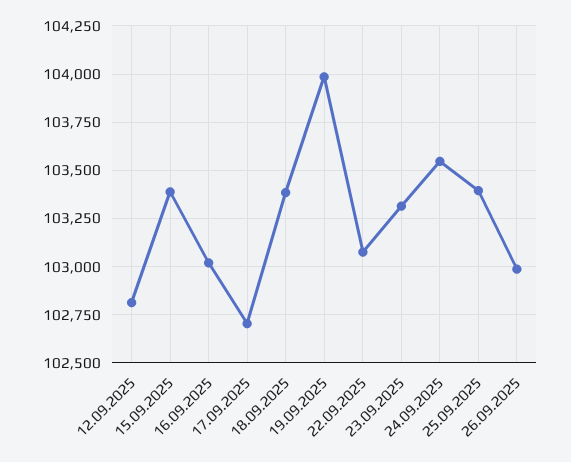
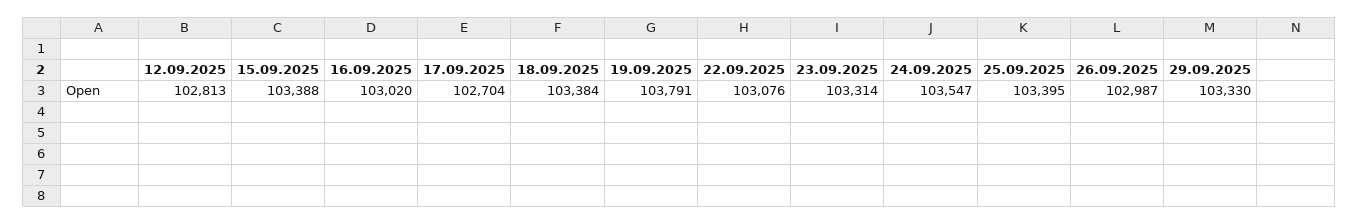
19.09.2025: 104000 -> 103791
29.09.2025: none -> 103330

